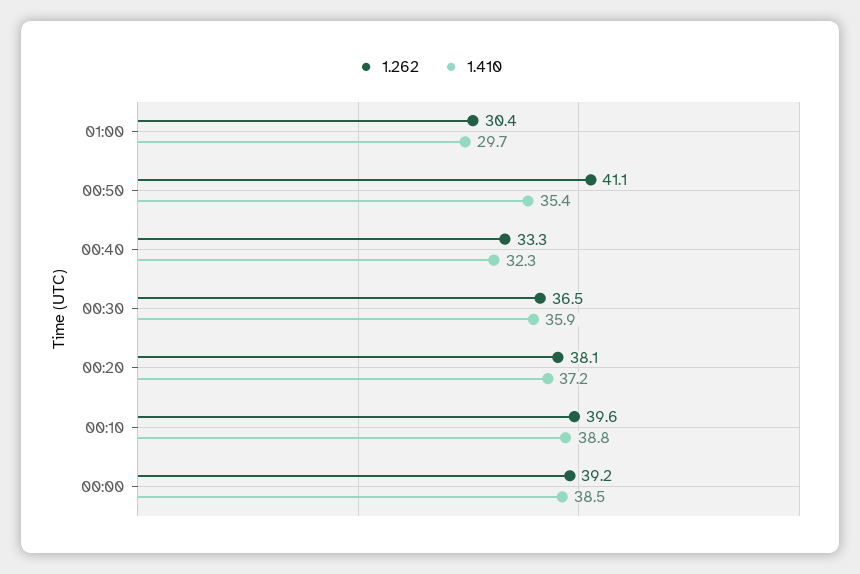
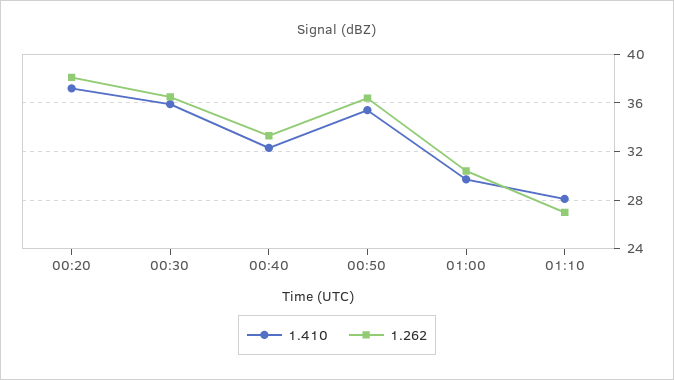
1.262, 00:50: 41.1 -> 36.5
1.262, 00:10: 39.6 -> none
1.410, 00:10: 38.8 -> none
1.262, 00:00: 39.2 -> none
1.410, 00:00: 38.5 -> none
1.410, 01:10: none -> 28
1.262, 01:10: none -> 27

